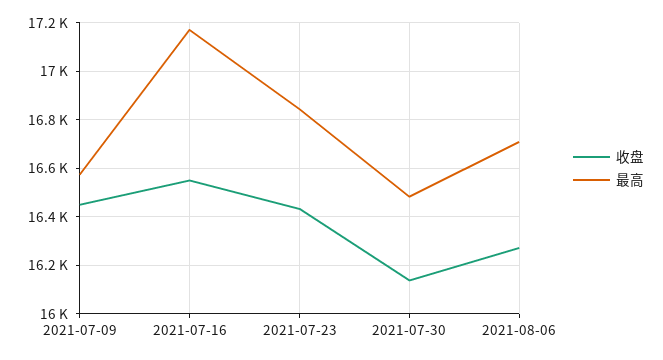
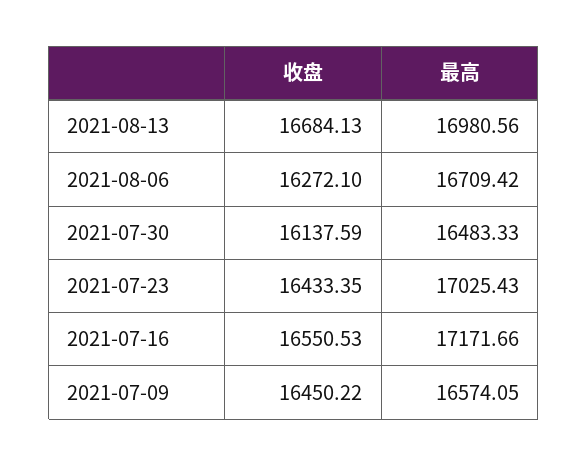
最高, 2021-07-23: 16850 -> 17025.43
收盘, 2021-08-13: none -> 16684.13
最高, 2021-08-13: none -> 16980.56

